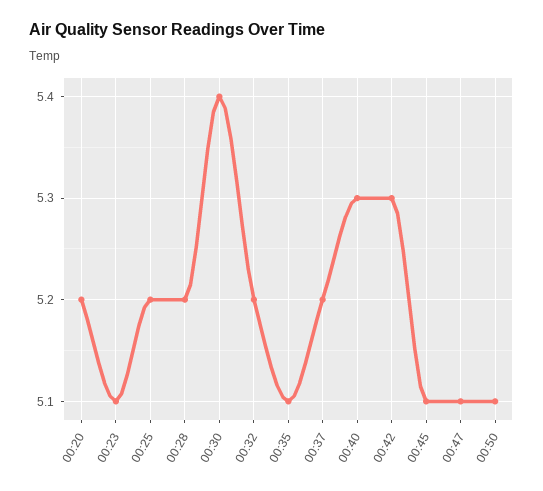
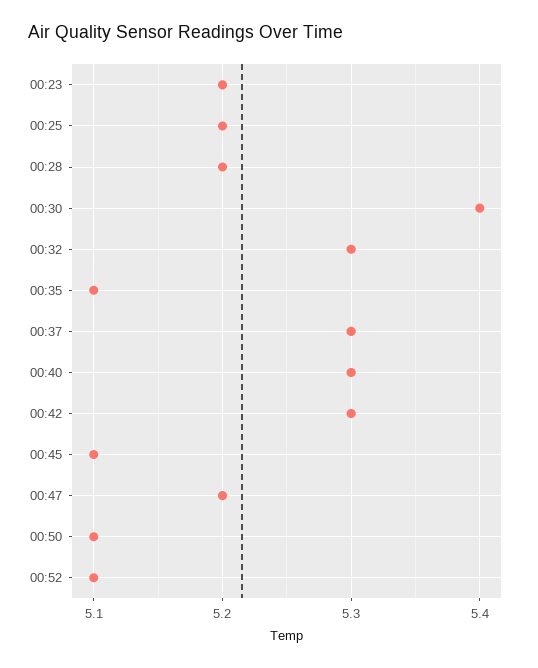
00:20: 5.2 -> none
00:23: 5.1 -> 5.2
00:32: 5.2 -> 5.3
00:37: 5.2 -> 5.3
00:47: 5.1 -> 5.2
00:52: none -> 5.1

